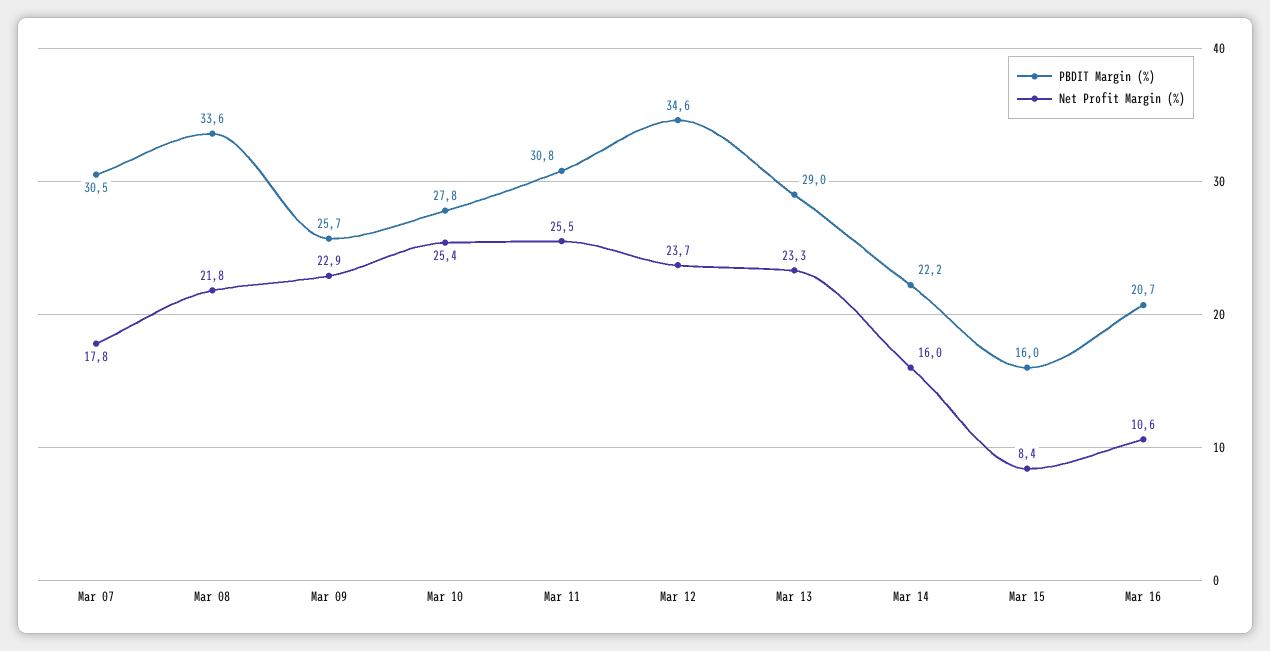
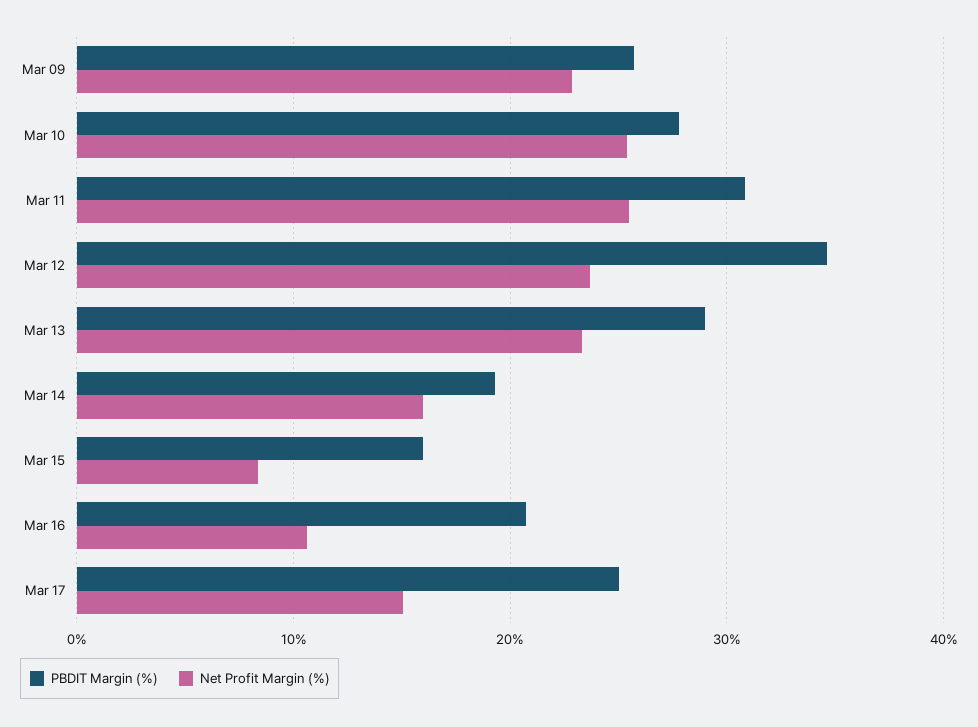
PBDIT Margin (%), Mar 07: 30.5 -> none
Net Profit Margin (%), Mar 07: 17.8 -> none
PBDIT Margin (%), Mar 08: 33.6 -> none
Net Profit Margin (%), Mar 08: 21.8 -> none
PBDIT Margin (%), Mar 14: 22.2 -> 19
PBDIT Margin (%), Mar 17: none -> 25
Net Profit Margin (%), Mar 17: none -> 15

